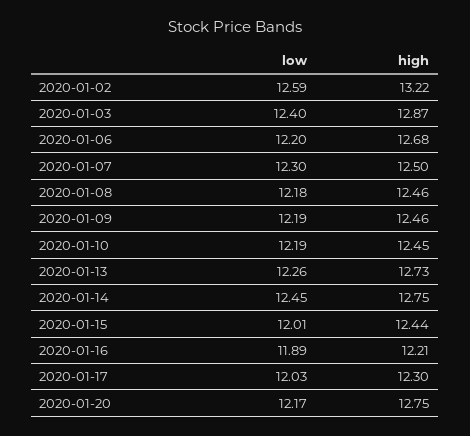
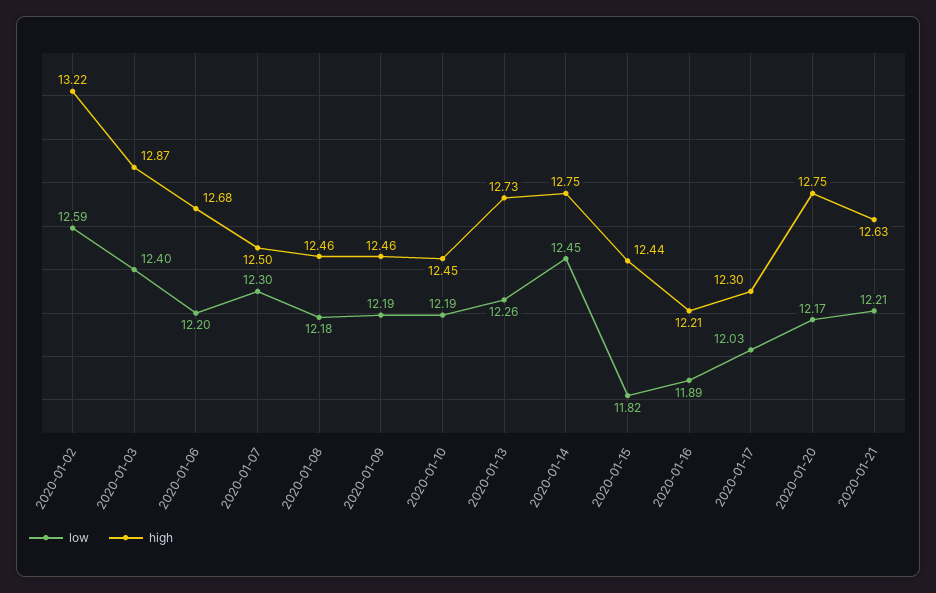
low, 2020-01-15: 12.01 -> 11.82
low, 2020-01-21: none -> 12.21
high, 2020-01-21: none -> 12.63

